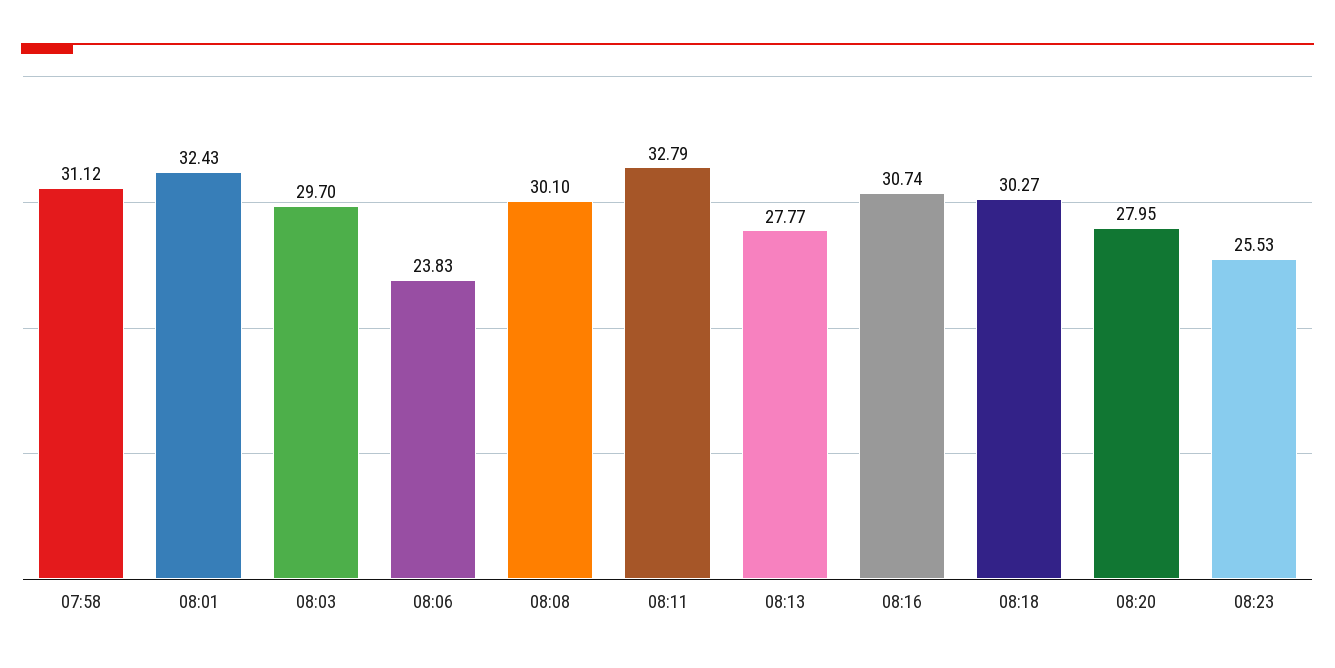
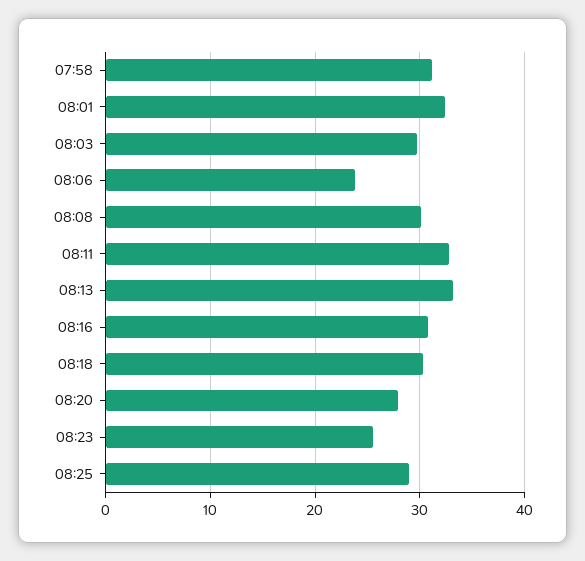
08:13: 27.77 -> 33
08:25: none -> 29

